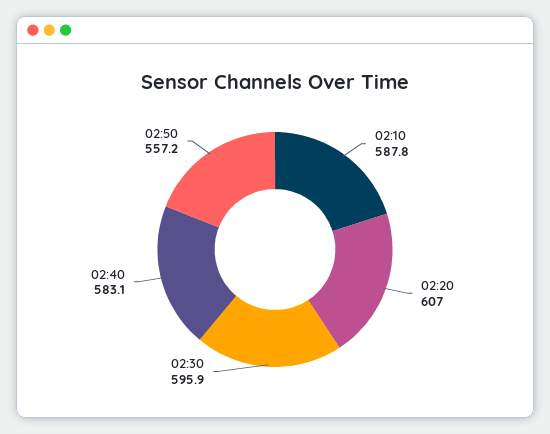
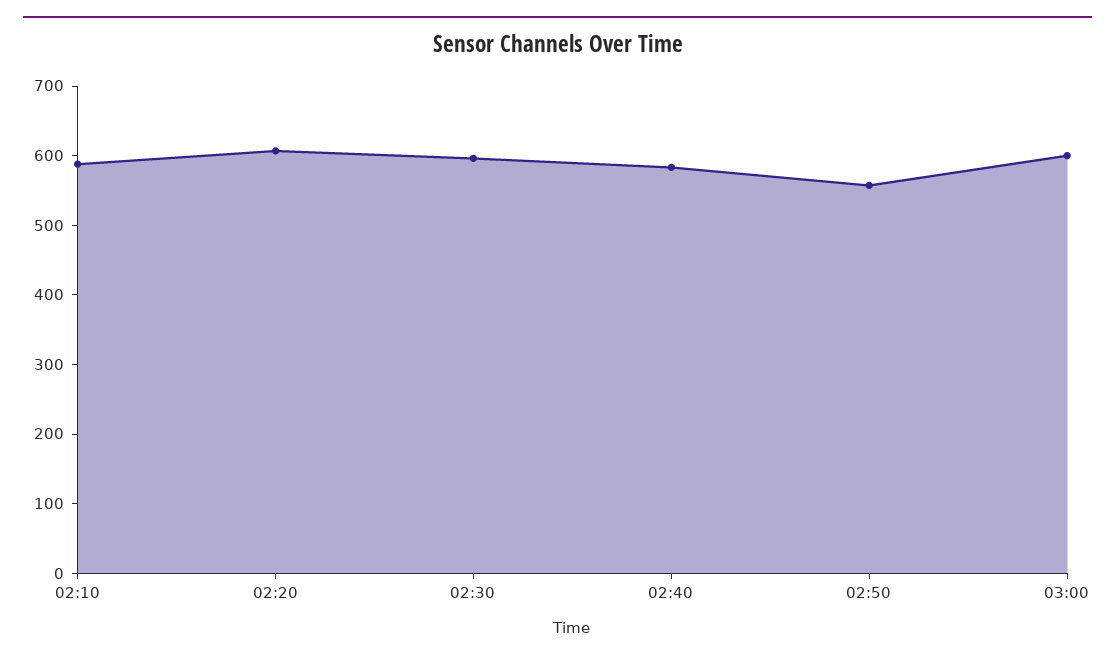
03:00: none -> 600

